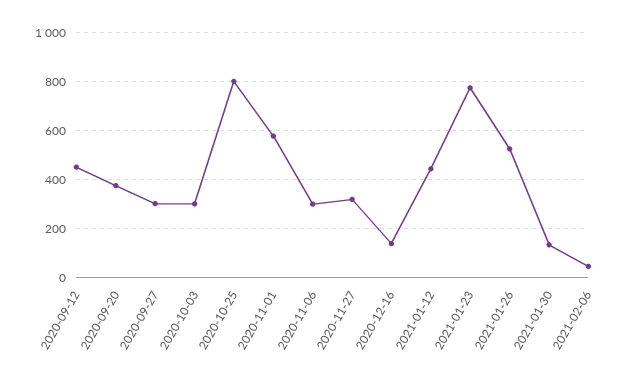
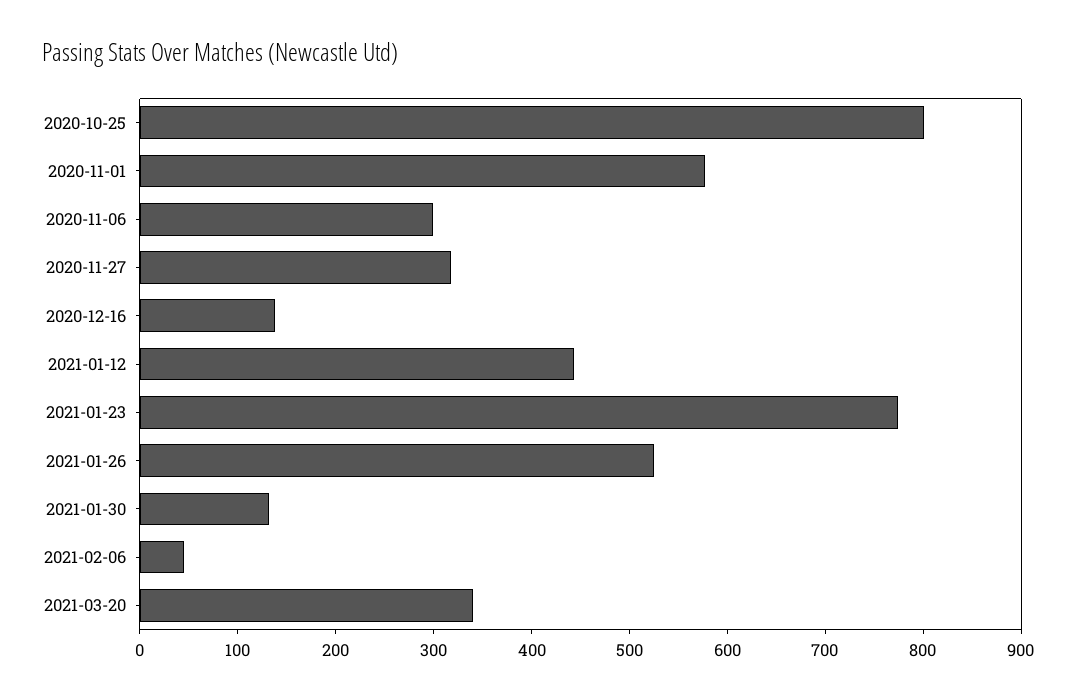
2020-09-12: 450 -> none
2020-09-20: 375 -> none
2020-09-27: 300 -> none
2020-10-03: 300 -> none
2021-03-20: none -> 340

